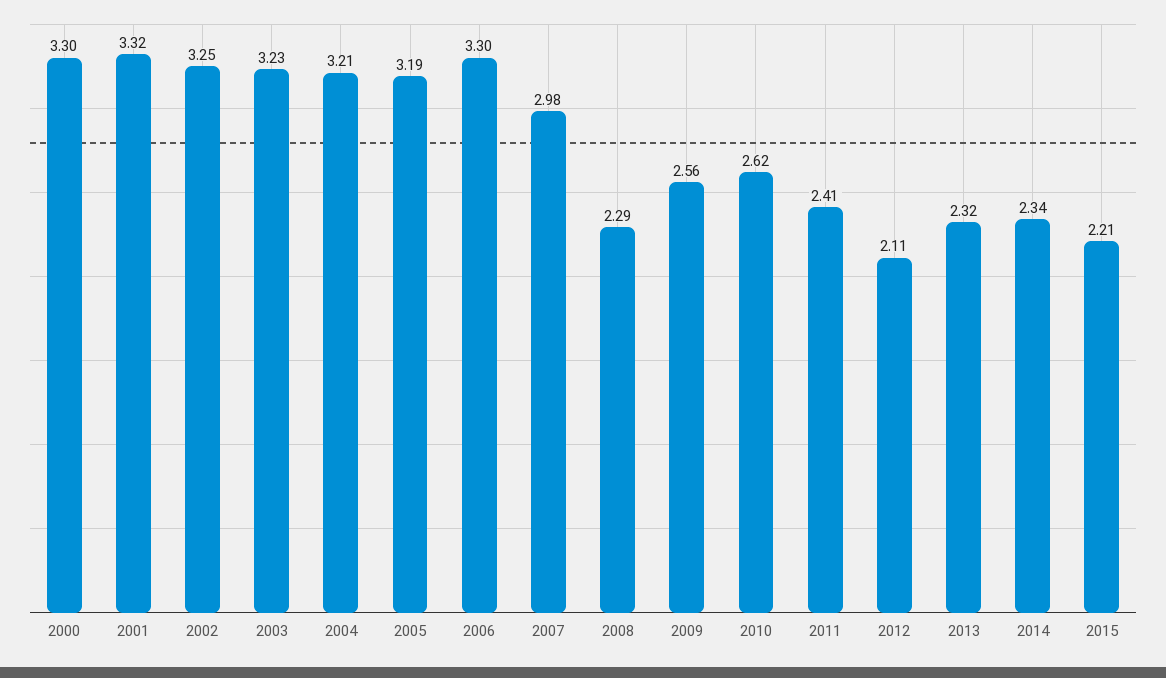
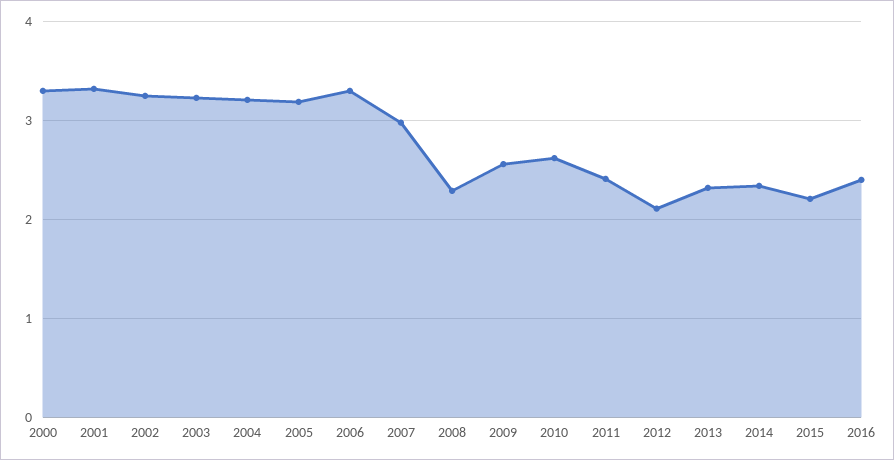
2016: none -> 2.4

